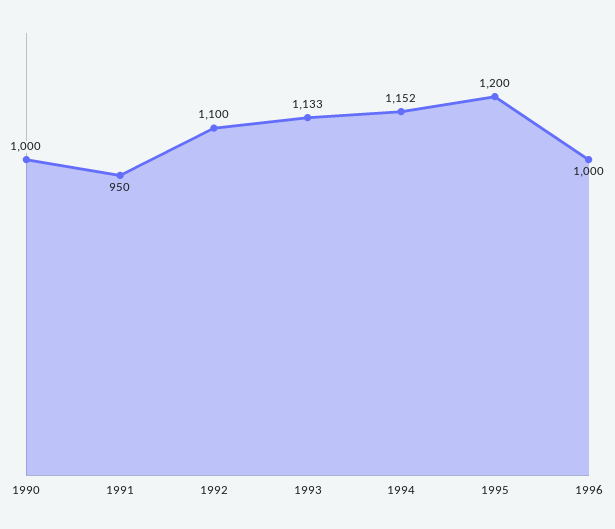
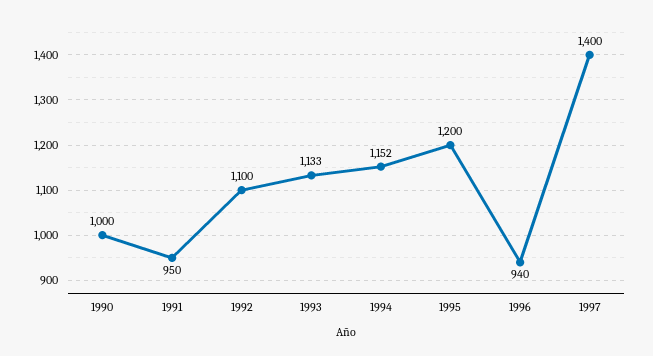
1996: 1000 -> 940
1997: none -> 1400

